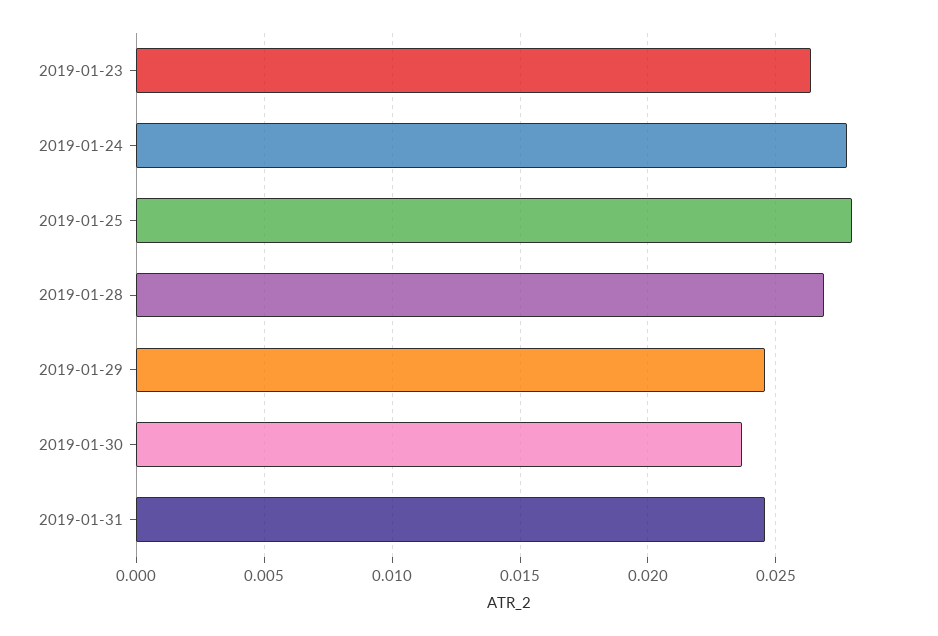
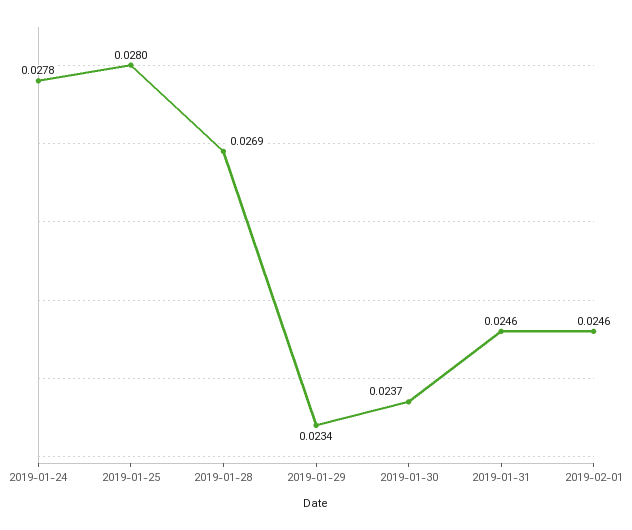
2019-01-23: 0.0265 -> none
2019-01-29: 0.0245 -> 0.0234
2019-02-01: none -> 0.0246

